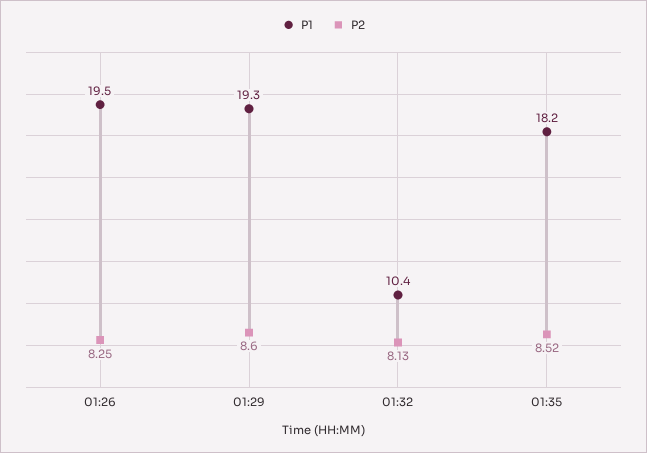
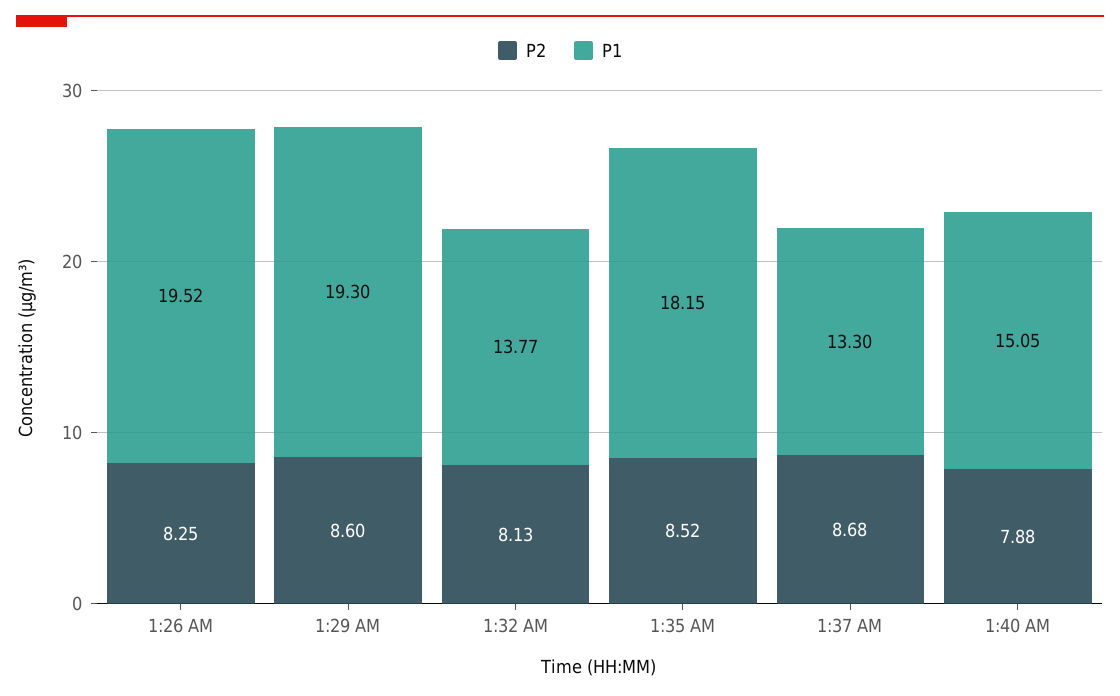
P1, 01:32: 10.4 -> 13.77
P2, 1:37 AM: none -> 8.68
P1, 1:37 AM: none -> 13.3
P2, 1:40 AM: none -> 7.88
P1, 1:40 AM: none -> 15.05

